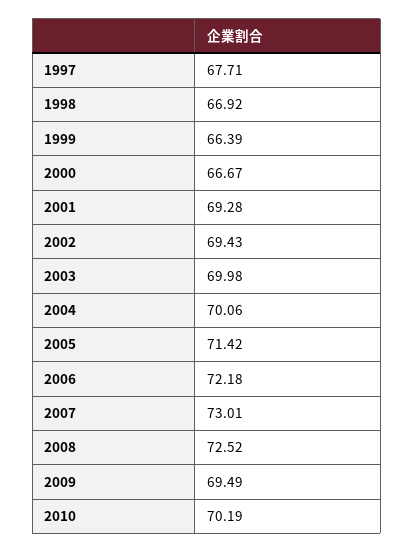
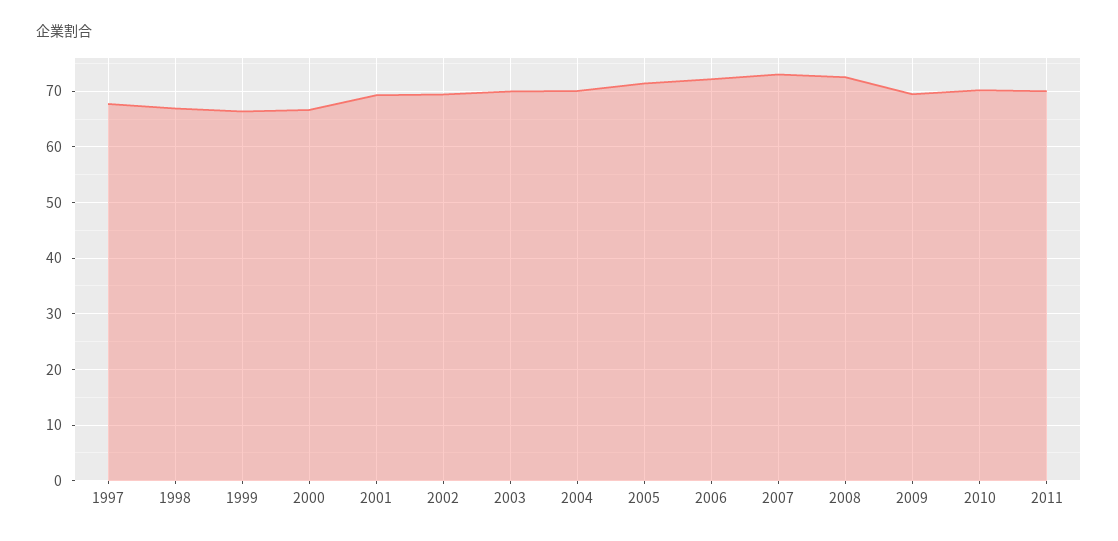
2011: none -> 70

